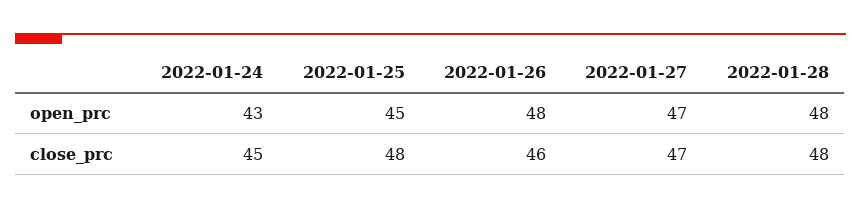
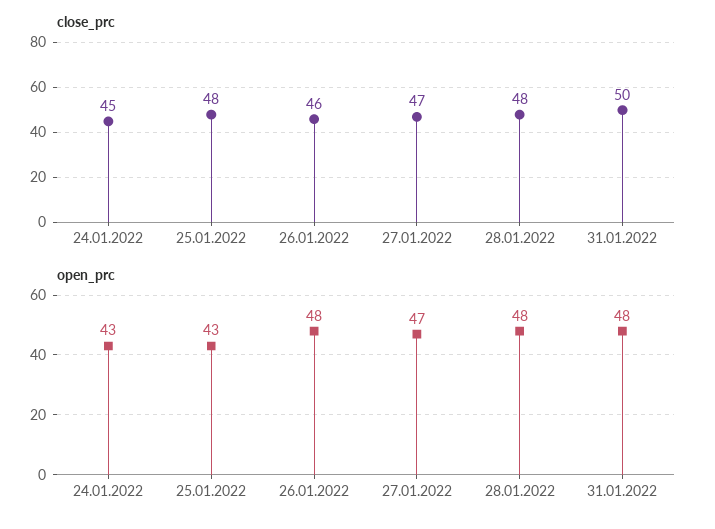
open_prc, 2022-01-25: 45 -> 43
close_prc, 31.01.2022: none -> 50
open_prc, 31.01.2022: none -> 48

